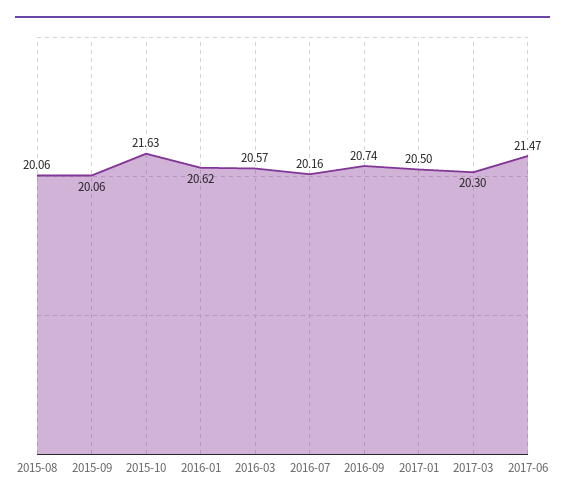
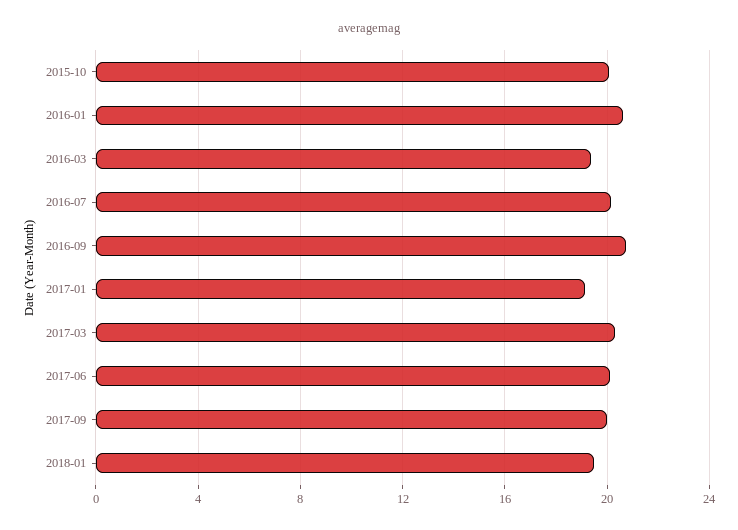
2015-08: 20.06 -> none
2015-09: 20.06 -> none
2015-10: 21.63 -> 20
2016-03: 20.57 -> 19.5
2017-01: 20.5 -> 19
2017-06: 21.47 -> 20
2017-09: none -> 20
2018-01: none -> 19.5

